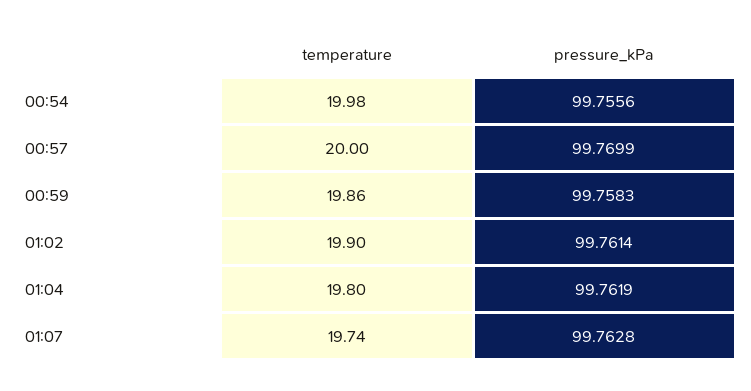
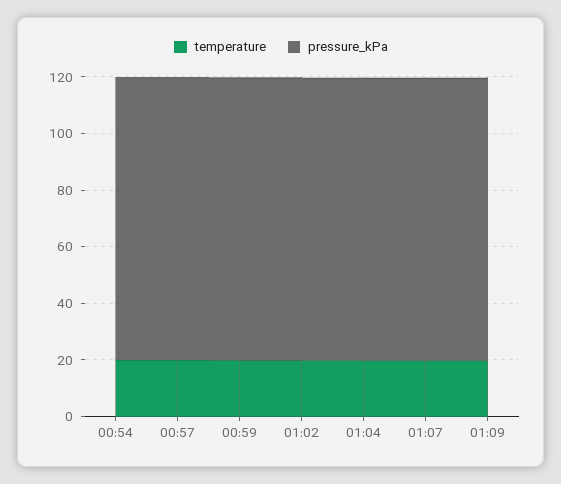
temperature, 01:09: none -> 20
pressure_kPa, 01:09: none -> 100

